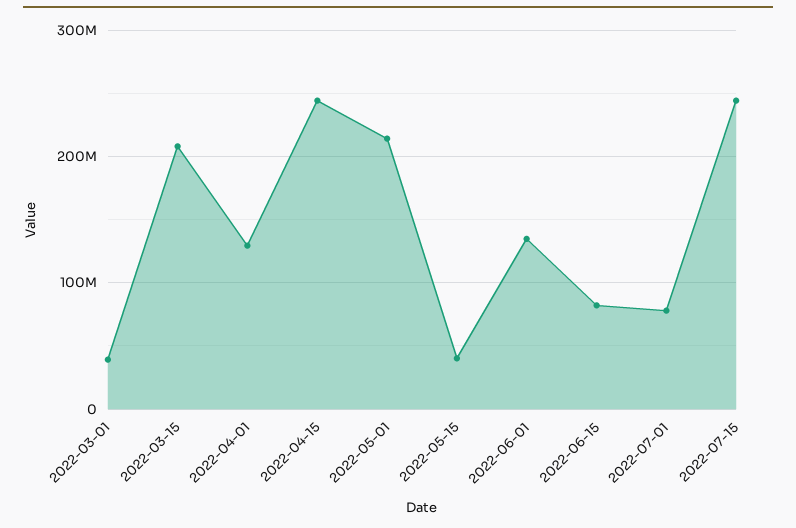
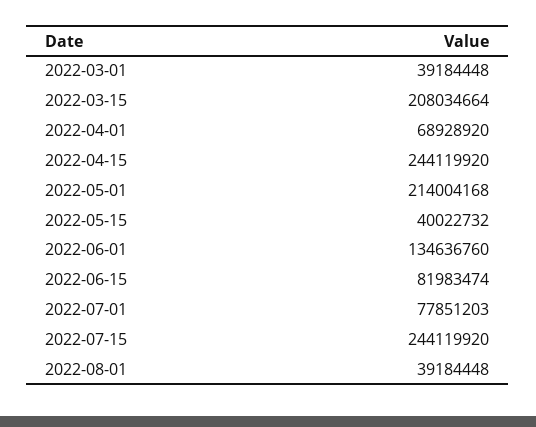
2022-04-01: 130000000 -> 68928920
2022-08-01: none -> 39184448

